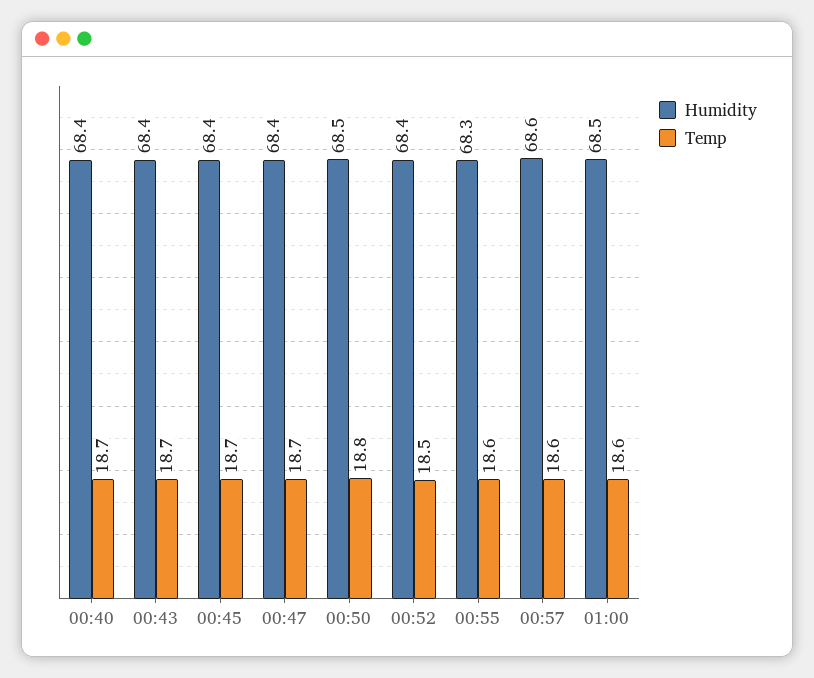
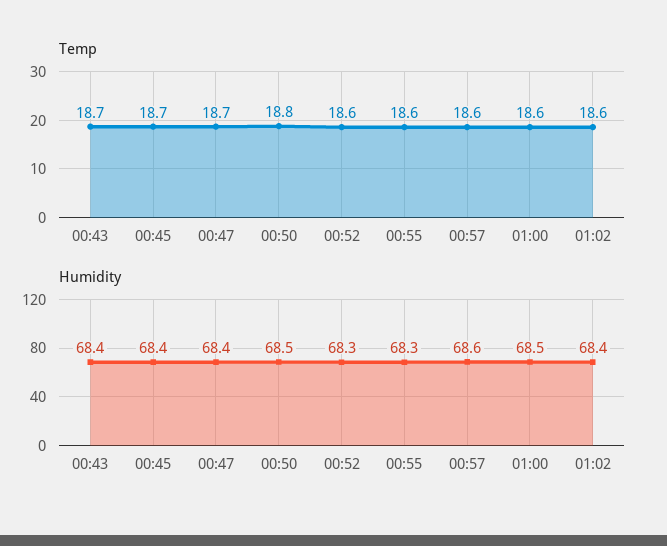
Humidity, 00:40: 68.4 -> none
Temp, 00:40: 18.7 -> none
Humidity, 00:52: 68.4 -> 68.3
Temp, 00:52: 18.5 -> 18.6
Temp, 01:02: none -> 18.6
Humidity, 01:02: none -> 68.4

